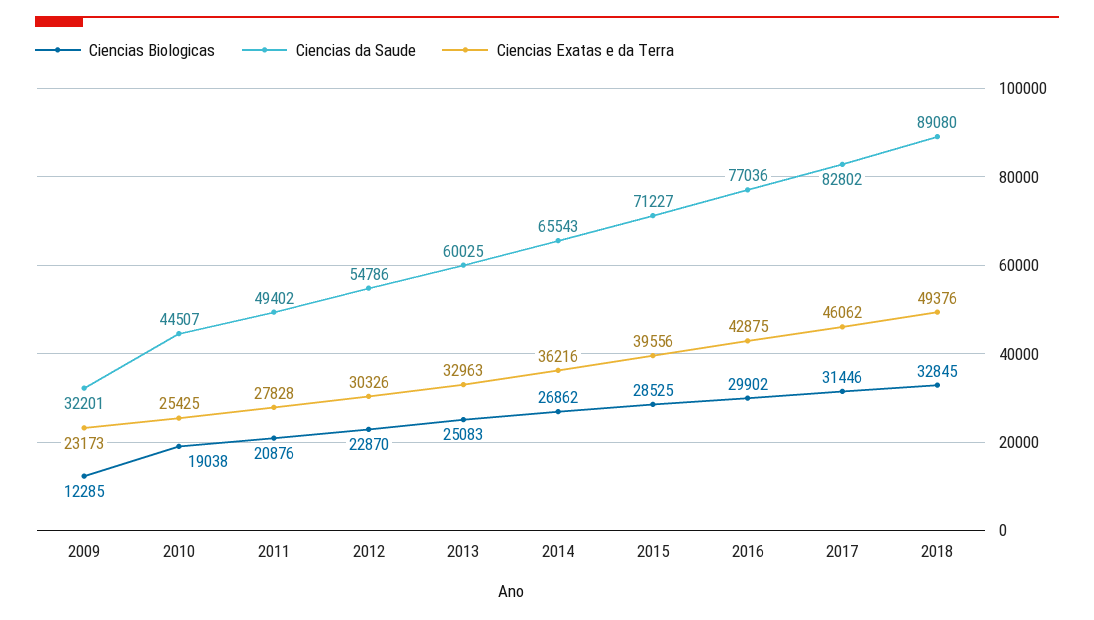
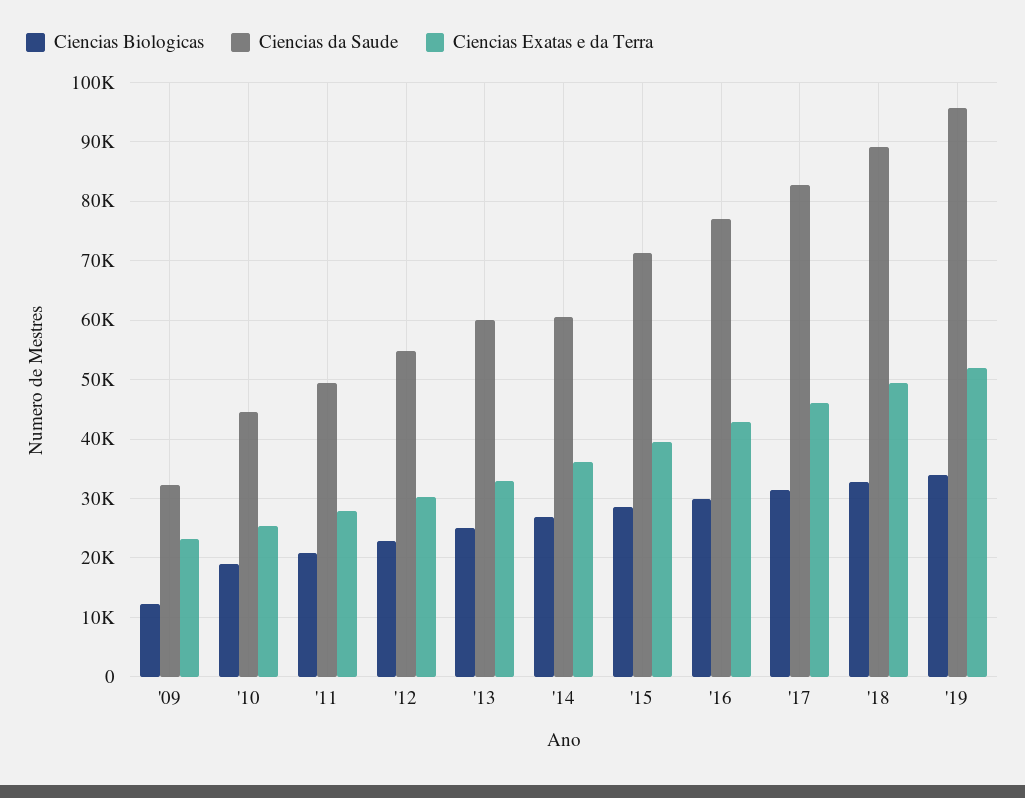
Ciencias da Saude, 2014: 65543 -> 60000
Ciencias Biologicas, '19: none -> 34000
Ciencias da Saude, '19: none -> 96000
Ciencias Exatas e da Terra, '19: none -> 52000

